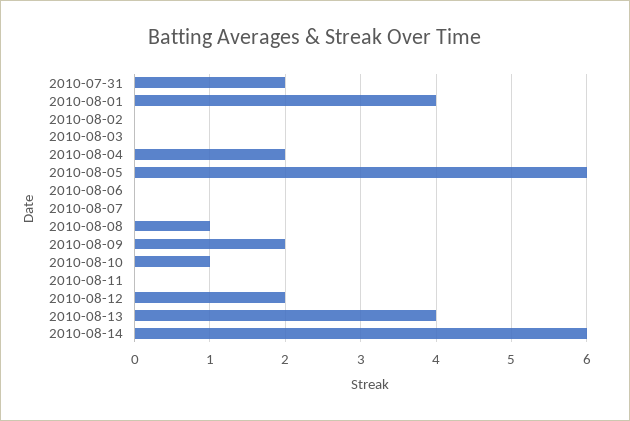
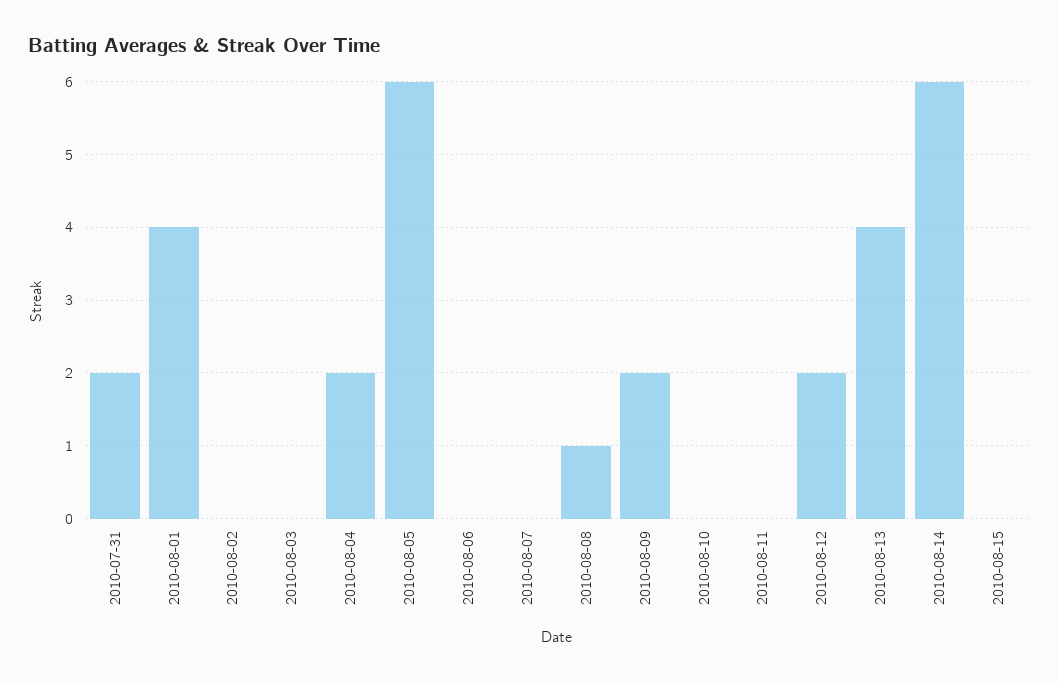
2010-08-10: 1 -> 0
2010-08-15: none -> 0

